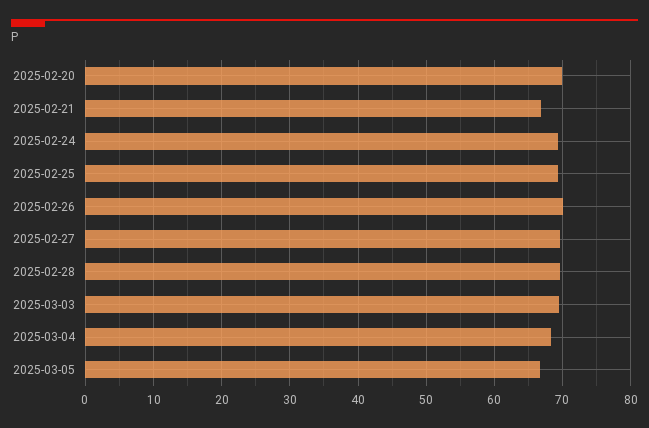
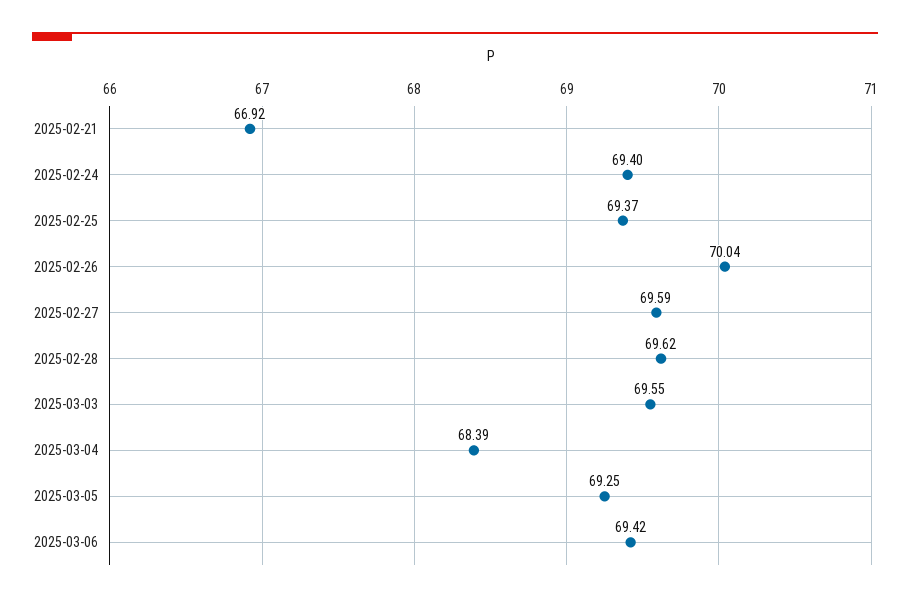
2025-02-20: 70 -> none
2025-03-05: 67 -> 69.25
2025-03-06: none -> 69.42

